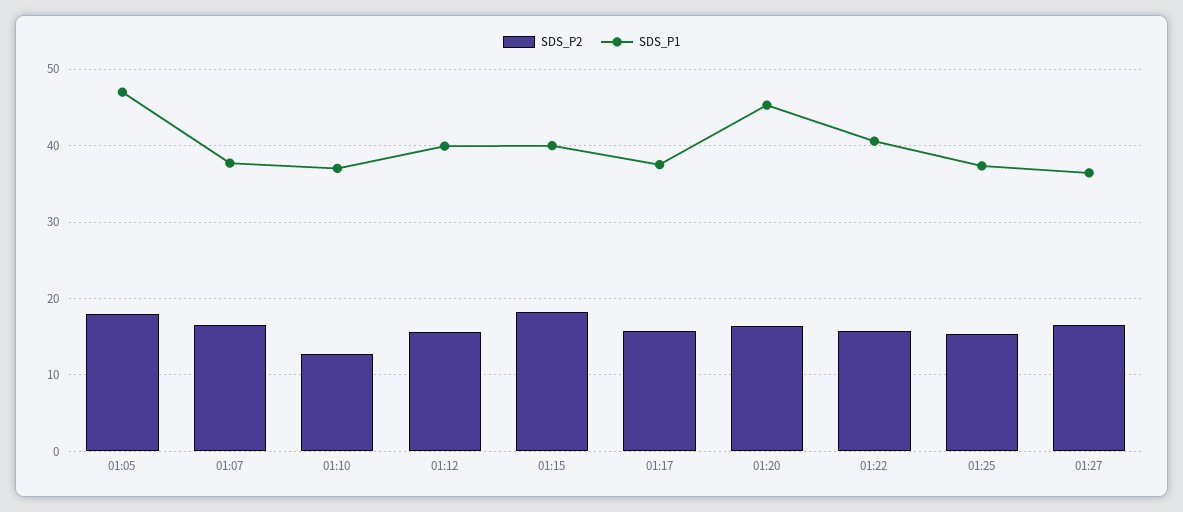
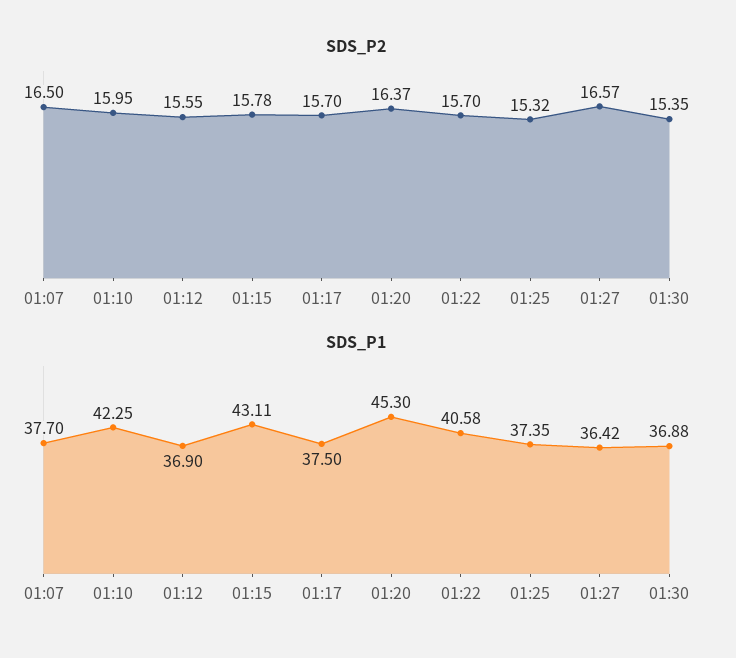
SDS_P2, 01:05: 18 -> none
SDS_P1, 01:05: 47 -> none
SDS_P2, 01:10: 13 -> 15.95
SDS_P1, 01:10: 37 -> 42.25
SDS_P1, 01:12: 40 -> 36.9
SDS_P2, 01:15: 18 -> 15.78
SDS_P1, 01:15: 40 -> 43.11
SDS_P2, 01:30: none -> 15.35
SDS_P1, 01:30: none -> 36.88

